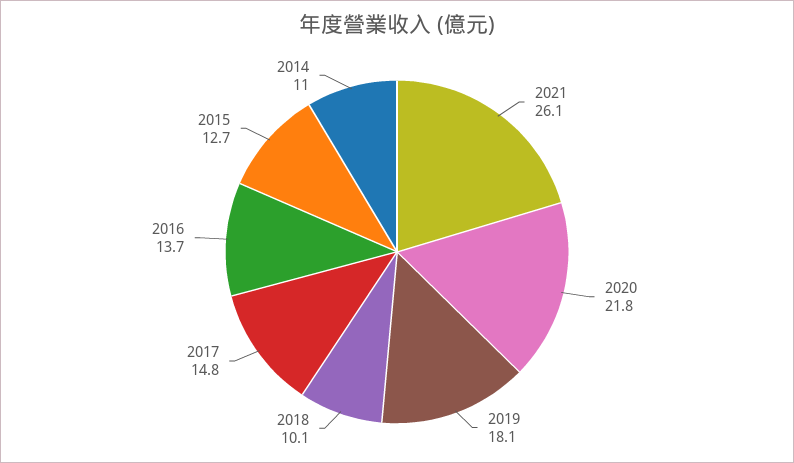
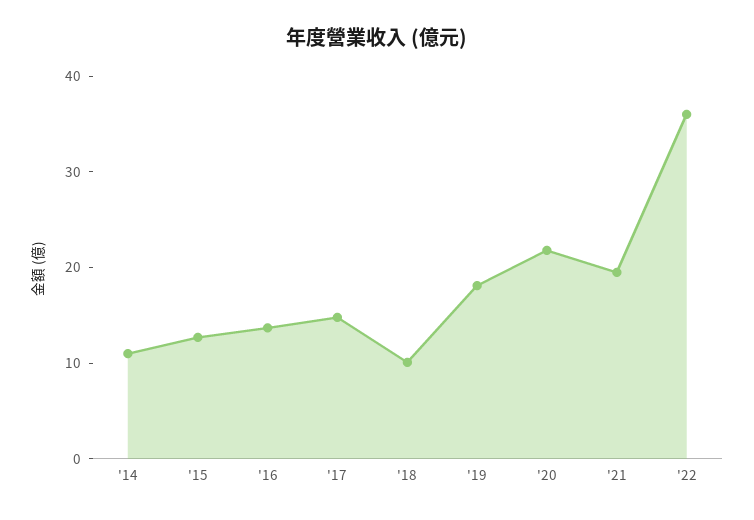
2021: 26.1 -> 20
'22: none -> 36

